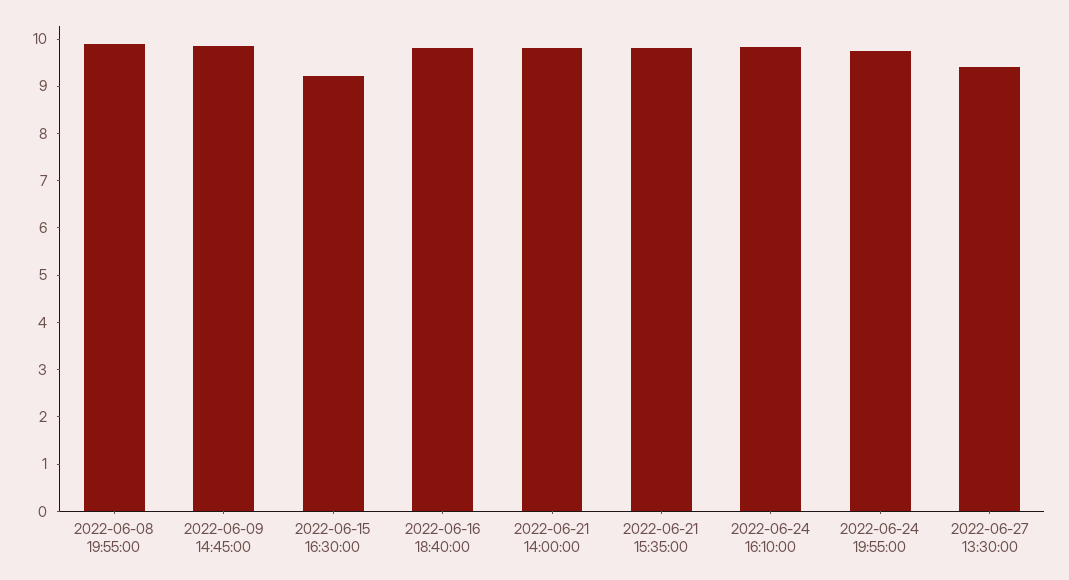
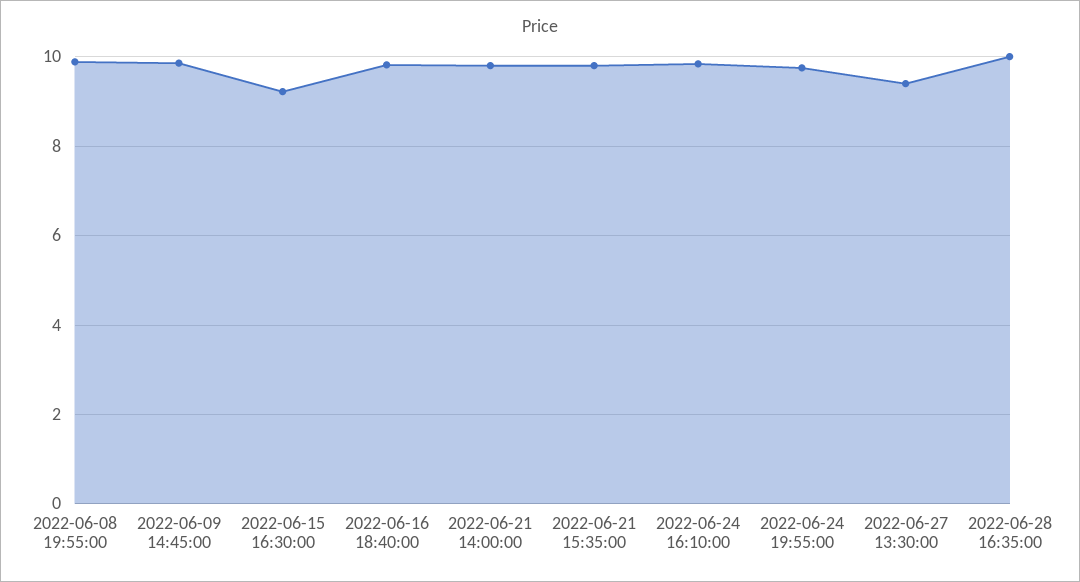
2022-06-28 16:35:00: none -> 10

